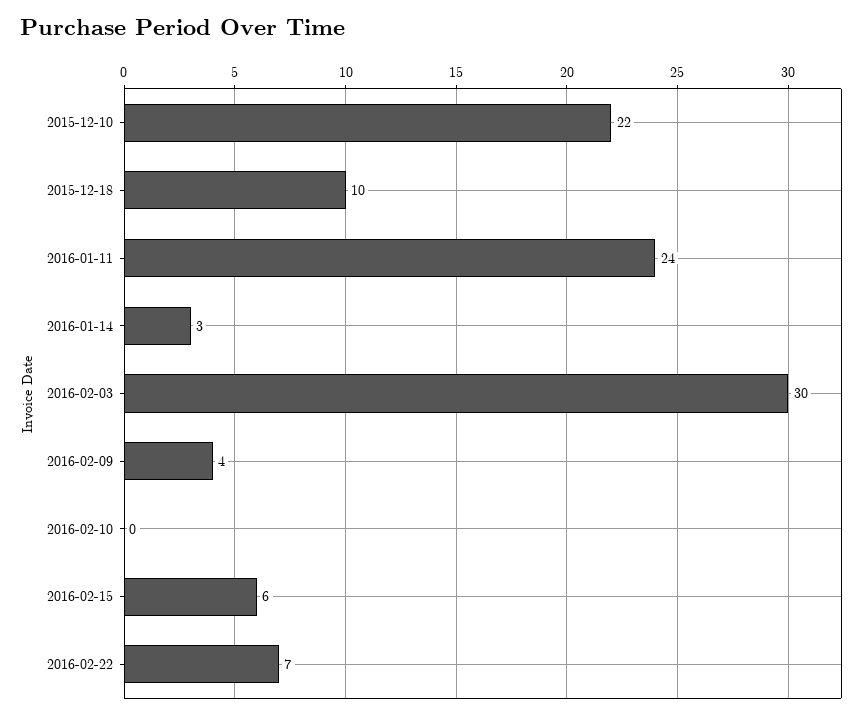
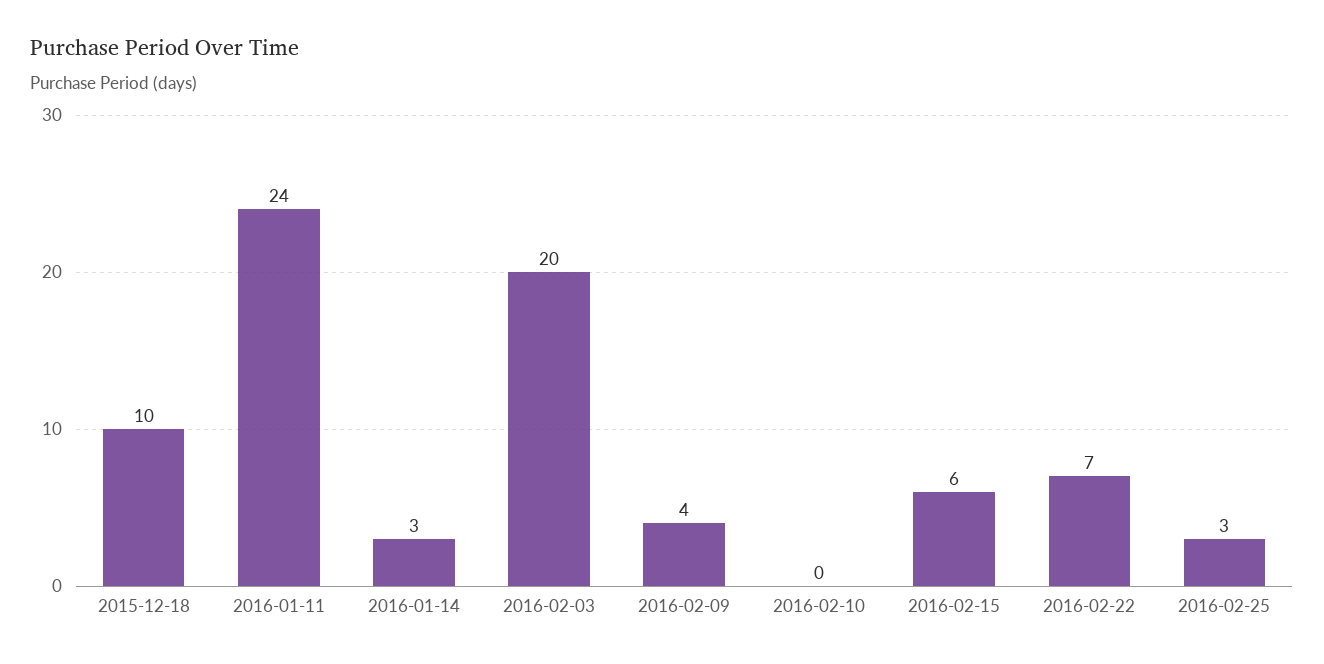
2015-12-10: 22 -> none
2016-02-03: 30 -> 20
2016-02-25: none -> 3

